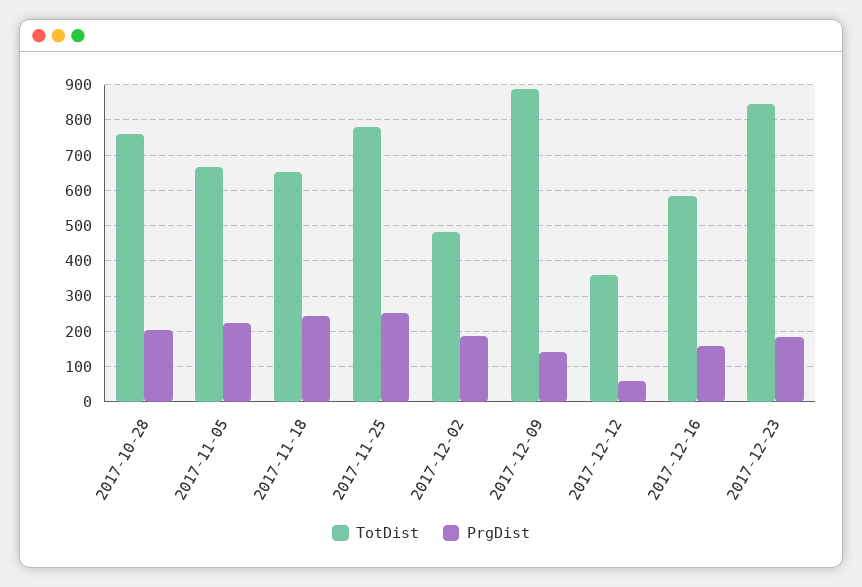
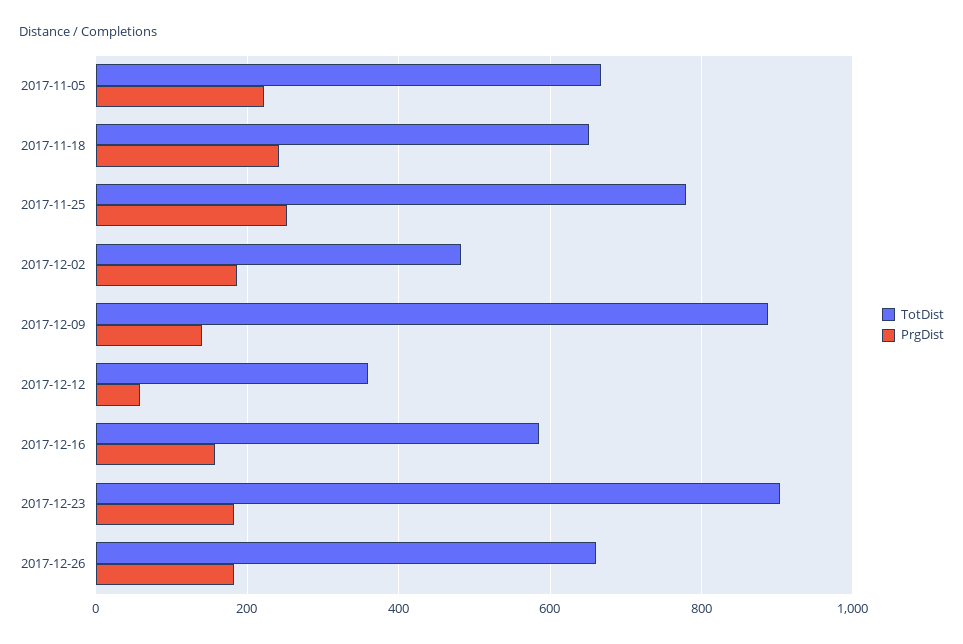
TotDist, 2017-10-28: 760 -> none
PrgDist, 2017-10-28: 200 -> none
TotDist, 2017-12-23: 840 -> 900
TotDist, 2017-12-26: none -> 660
PrgDist, 2017-12-26: none -> 180

